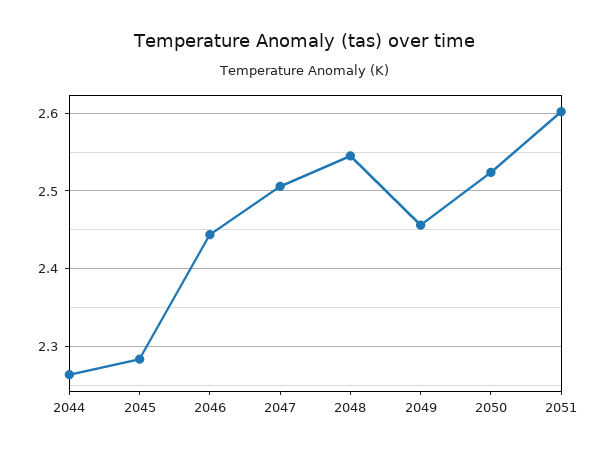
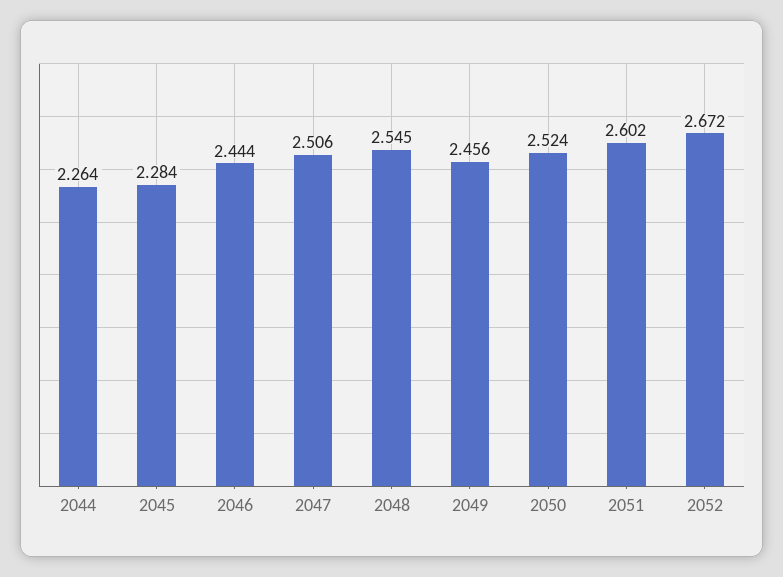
2052: none -> 2.672

